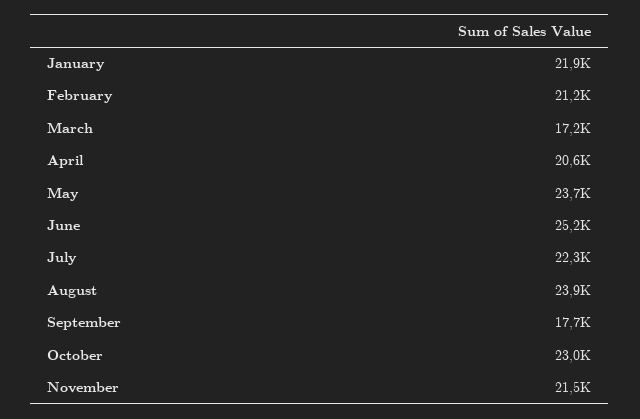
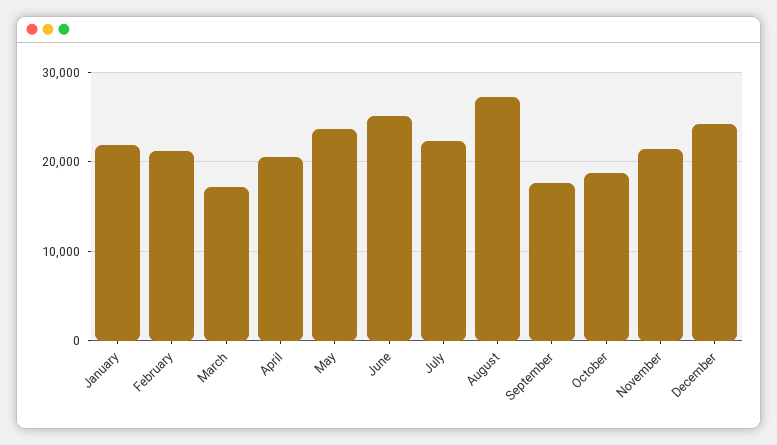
August: 23900 -> 27000
October: 23000 -> 19000
December: none -> 24000

